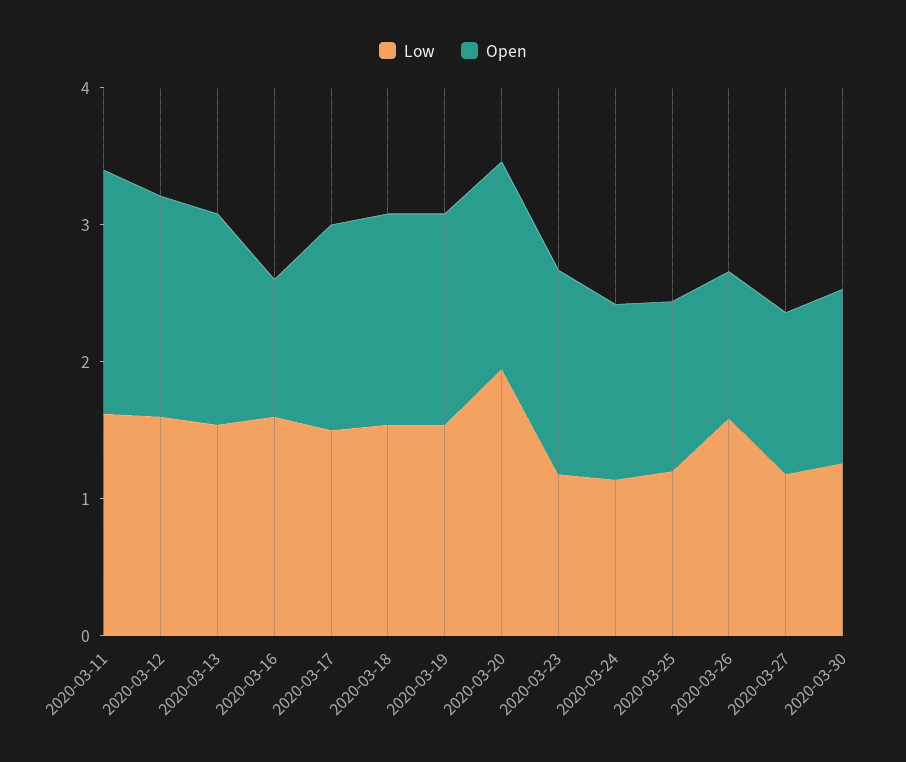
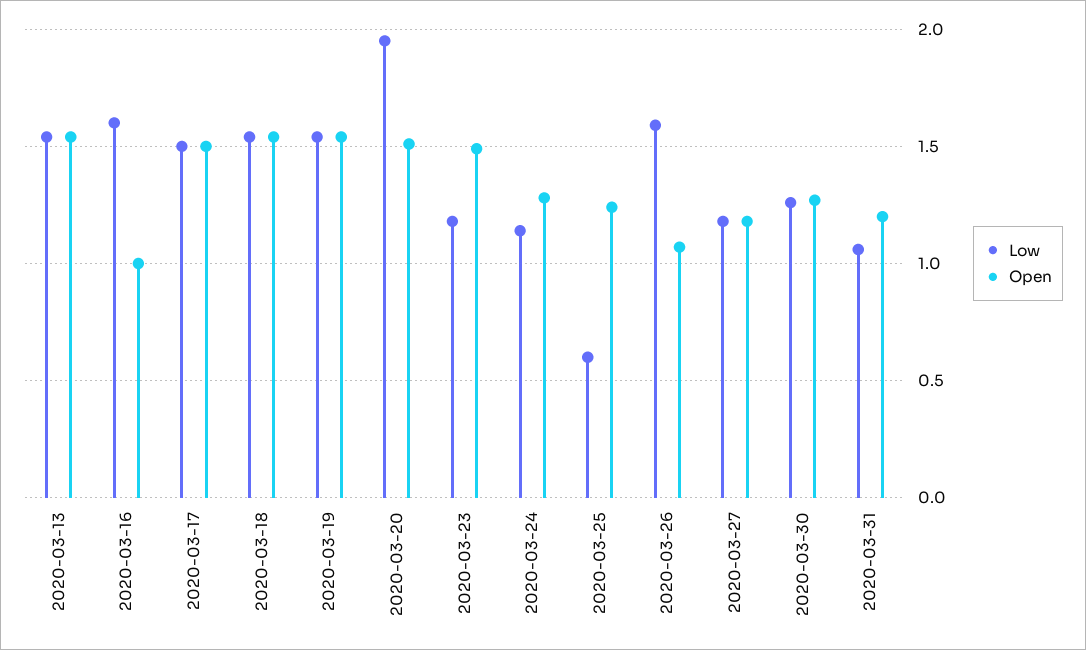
Low, 2020-03-11: 1.6 -> none
Open, 2020-03-11: 1.8 -> none
Low, 2020-03-12: 1.6 -> none
Open, 2020-03-12: 1.6 -> none
Low, 2020-03-25: 1.2 -> 0.6
Low, 2020-03-31: none -> 1.05
Open, 2020-03-31: none -> 1.2

